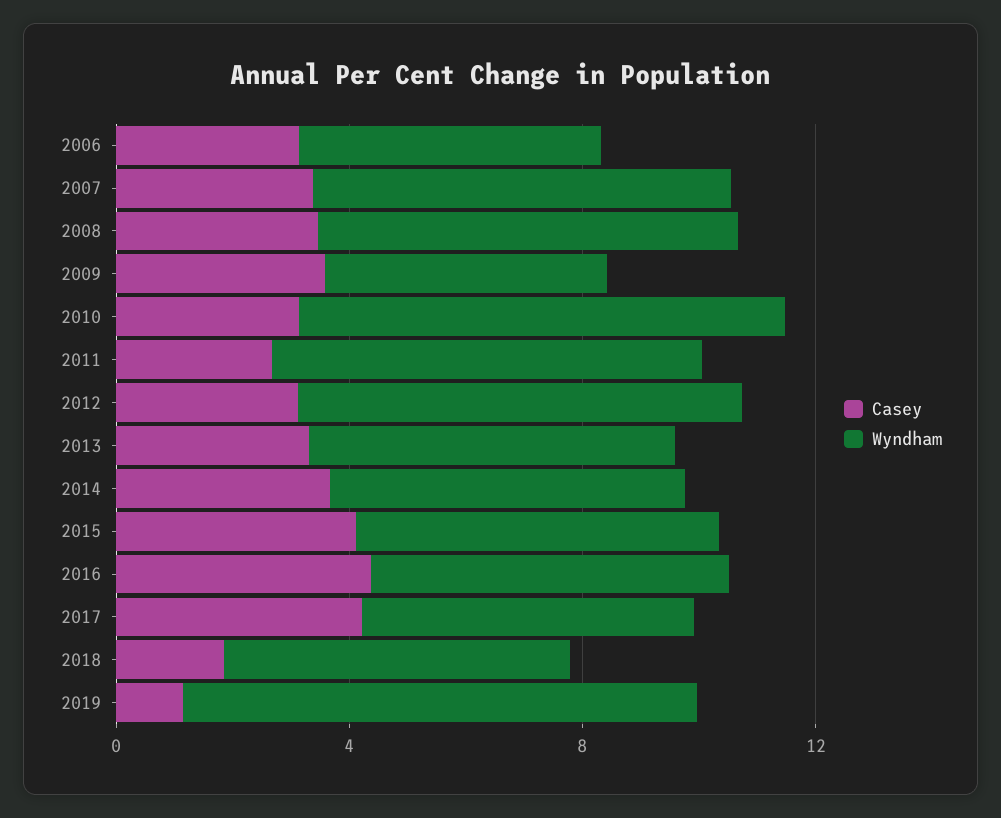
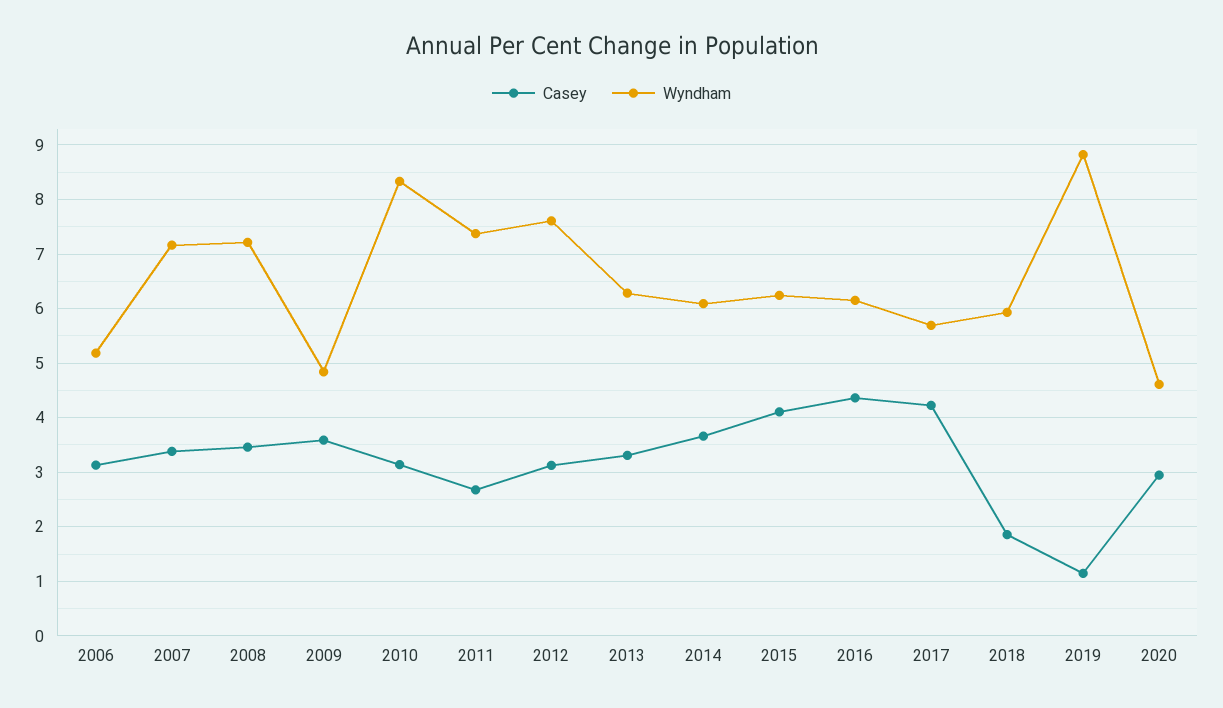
Casey, 2020: none -> 3
Wyndham, 2020: none -> 4.6

